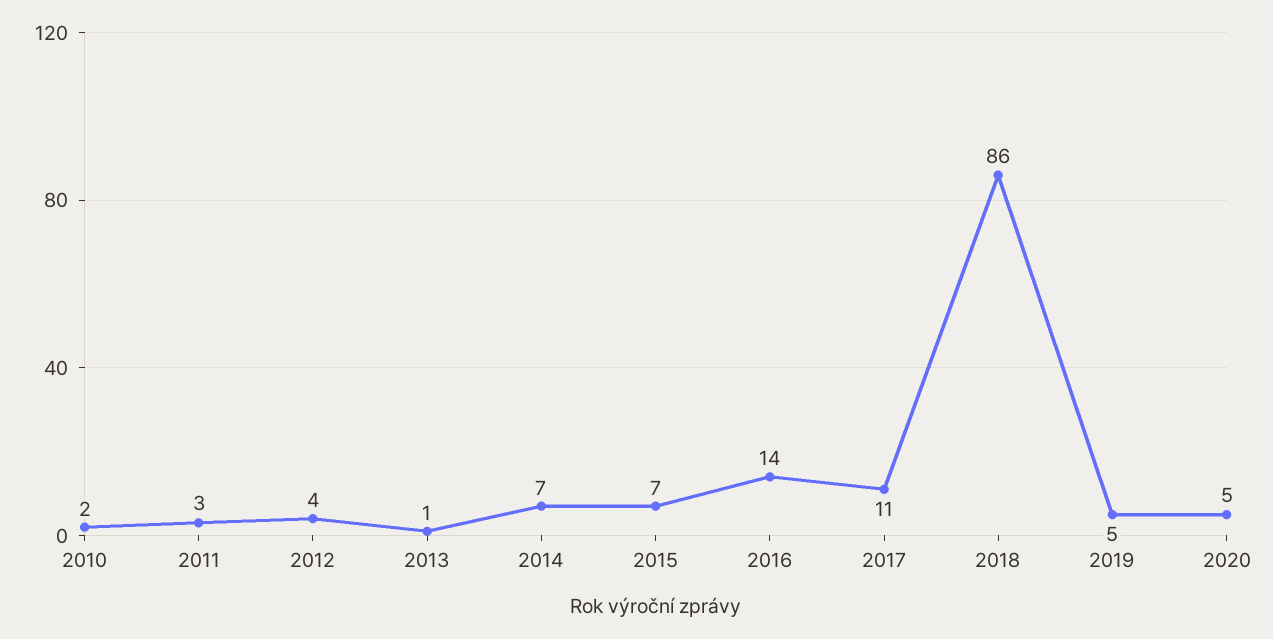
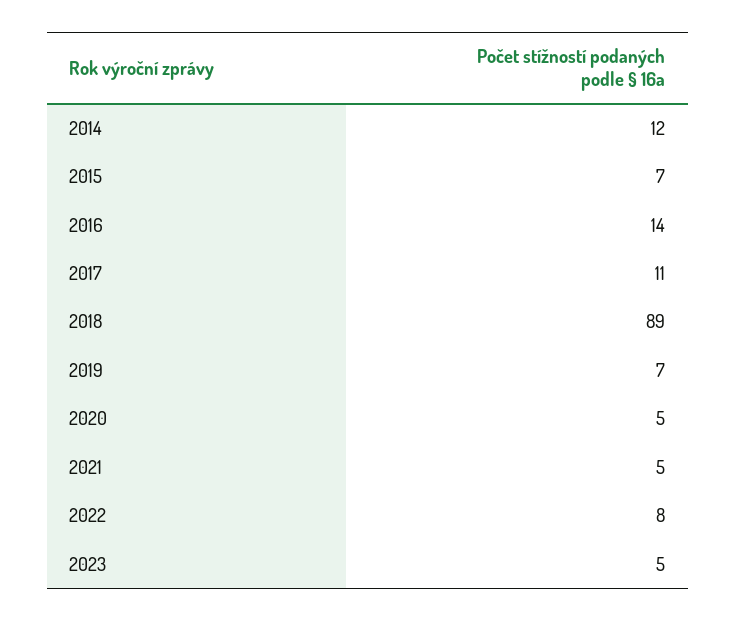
2010: 2 -> none
2011: 3 -> none
2012: 4 -> none
2013: 1 -> none
2014: 7 -> 12
2018: 86 -> 89
2019: 5 -> 7
2021: none -> 5
2022: none -> 8
2023: none -> 5

